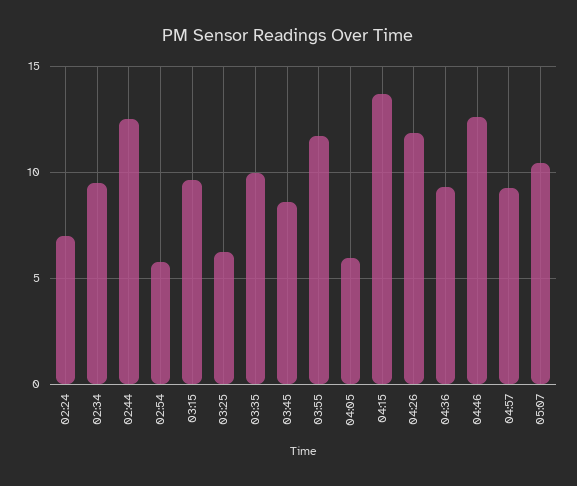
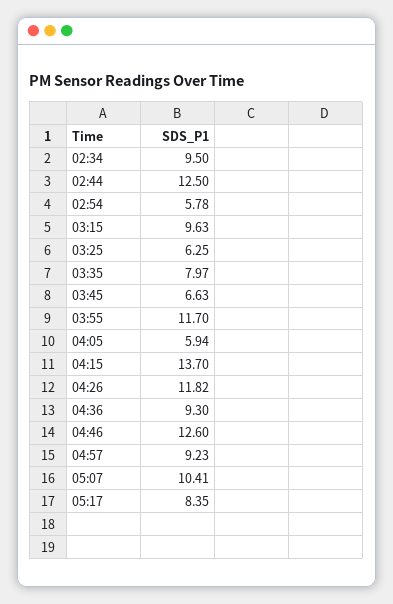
02:24: 7 -> none
03:35: 10 -> 7.97
03:45: 8.5 -> 6.63
05:17: none -> 8.35

